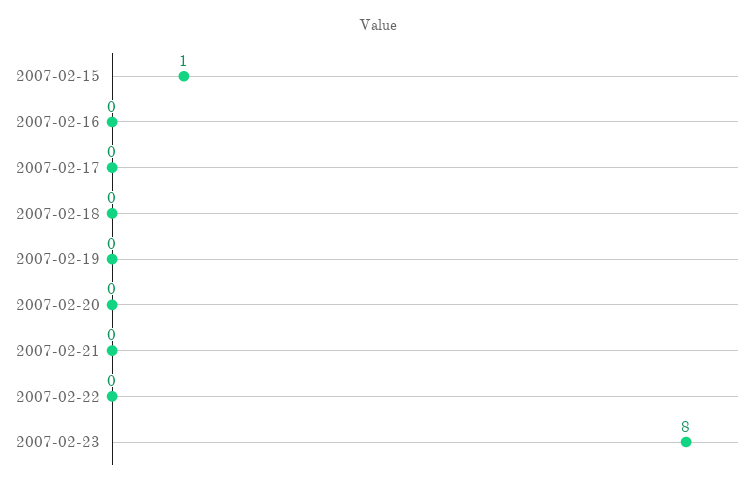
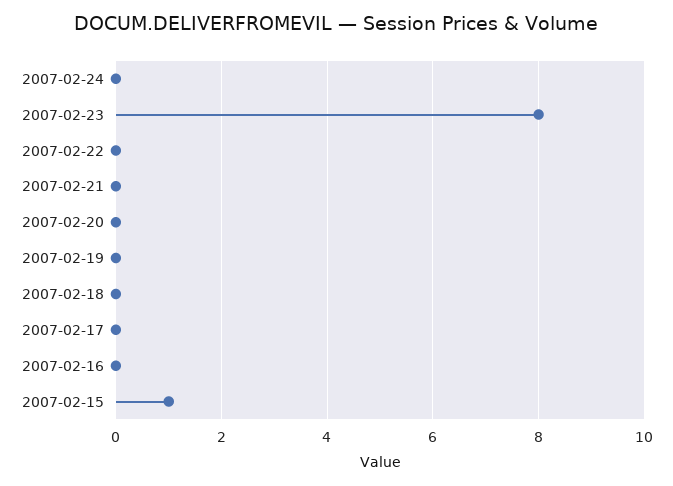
2007-02-24: none -> 0

